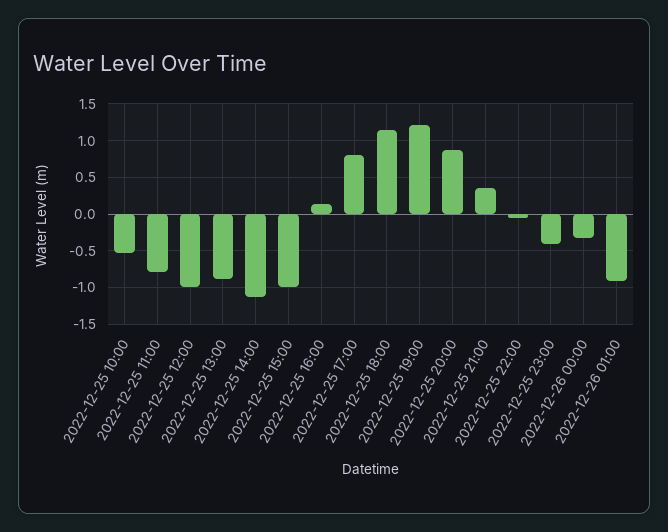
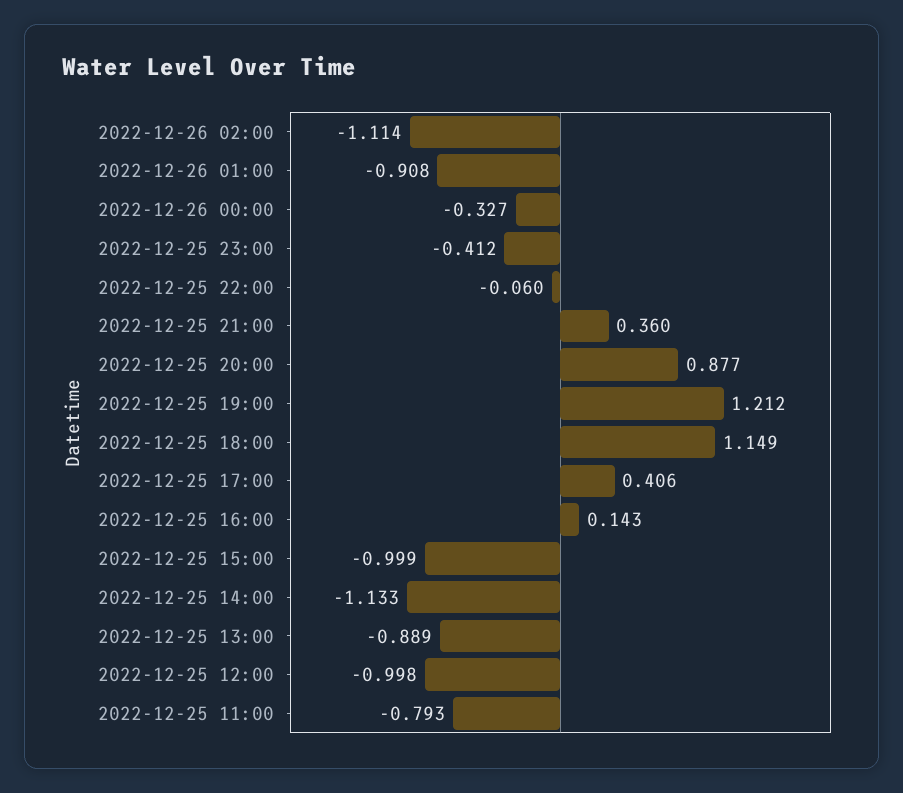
2022-12-25 10:00: -0.5 -> none
2022-12-25 17:00: 0.8 -> 0.406
2022-12-26 02:00: none -> -1.114

